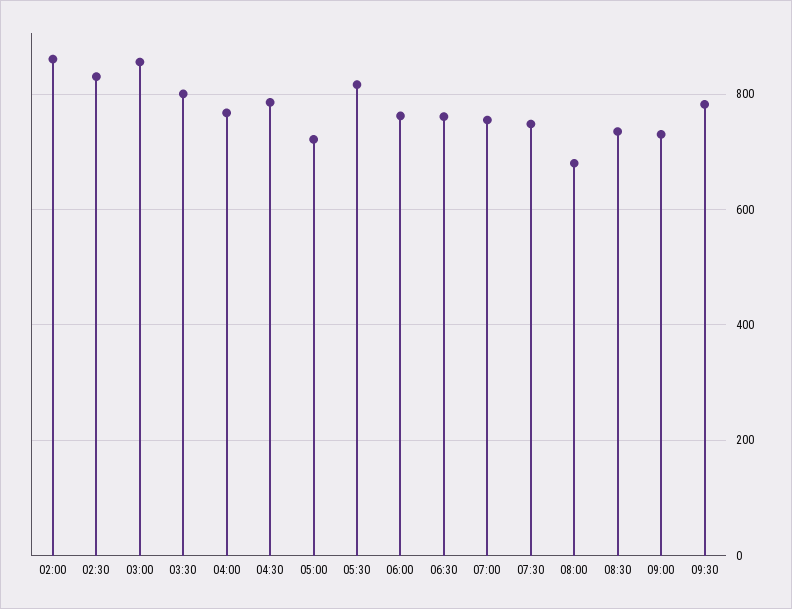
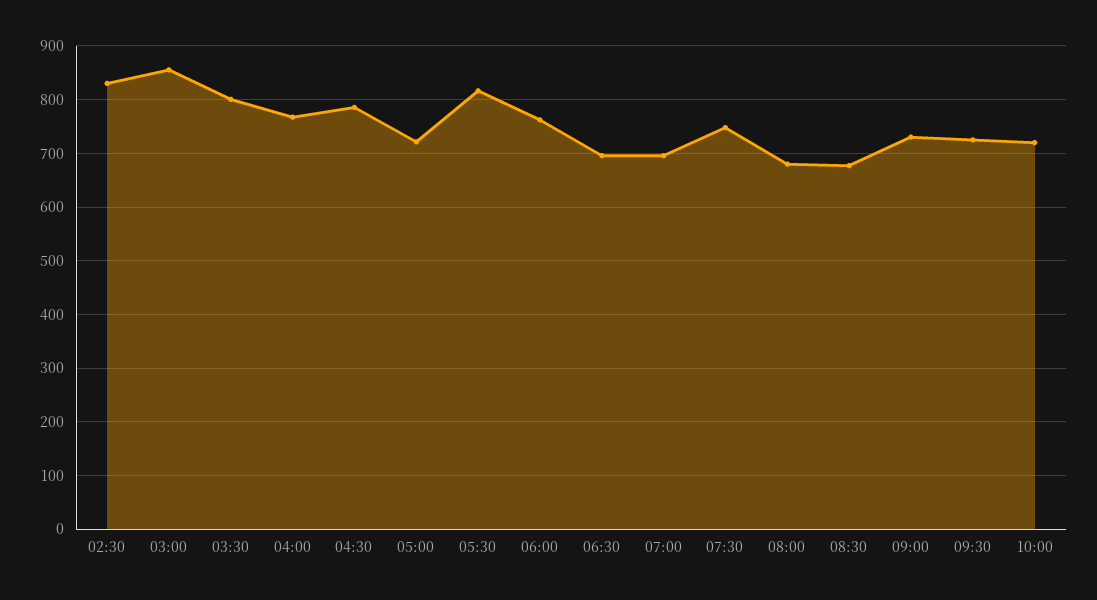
02:00: 860 -> none
06:30: 760 -> 700
07:00: 760 -> 700
08:30: 740 -> 680
09:30: 780 -> 720
10:00: none -> 720

